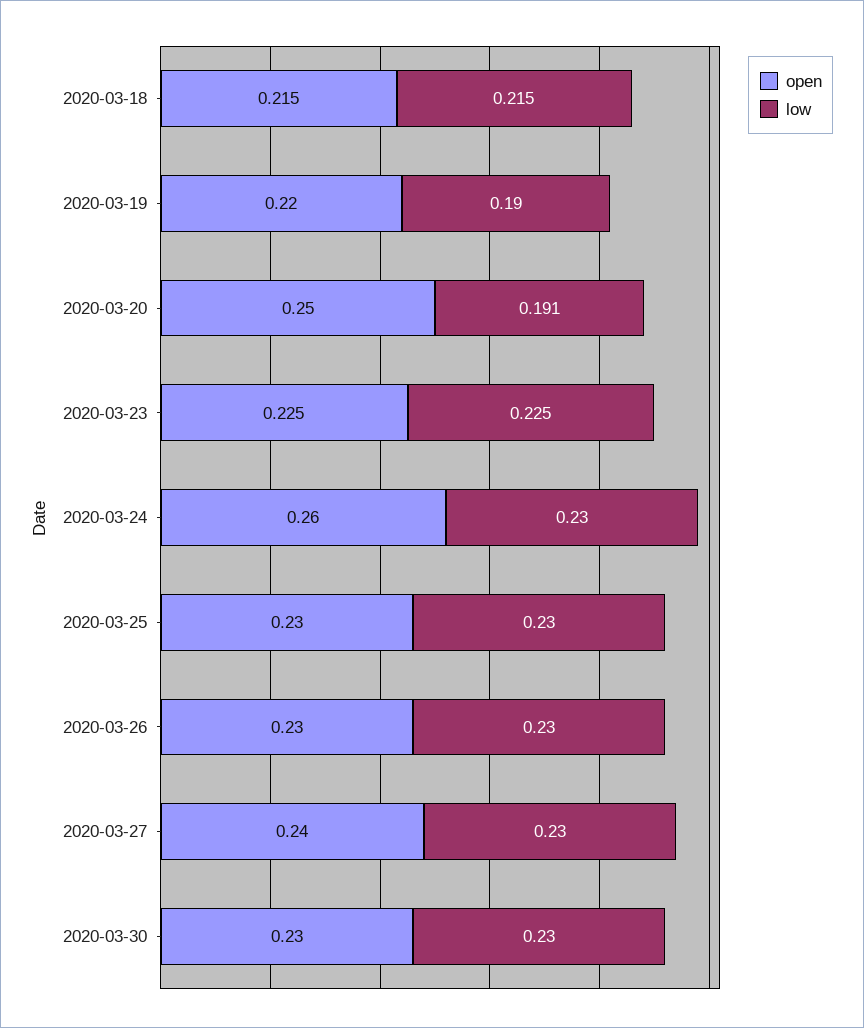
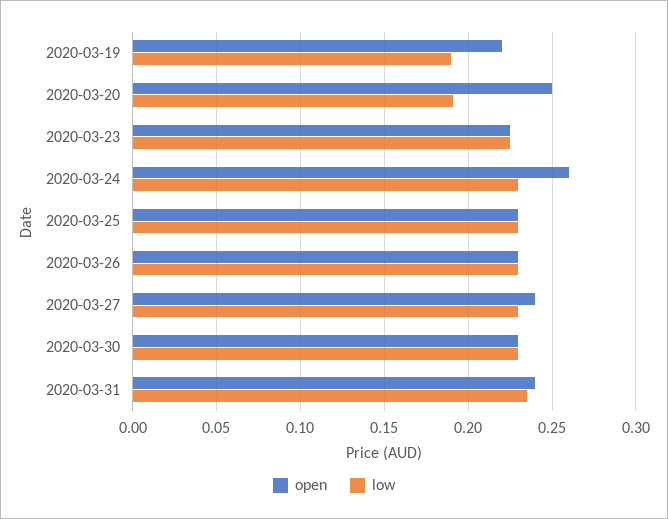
open, 2020-03-18: 0.215 -> none
low, 2020-03-18: 0.215 -> none
open, 2020-03-31: none -> 0.24
low, 2020-03-31: none -> 0.235

